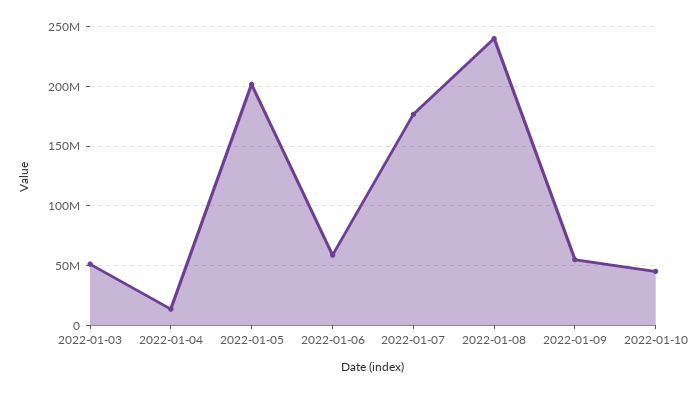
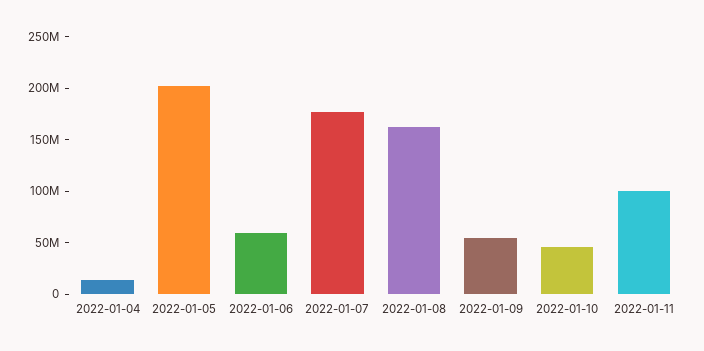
2022-01-03: 50000000 -> none
2022-01-08: 240000000 -> 160000000
2022-01-11: none -> 100000000

